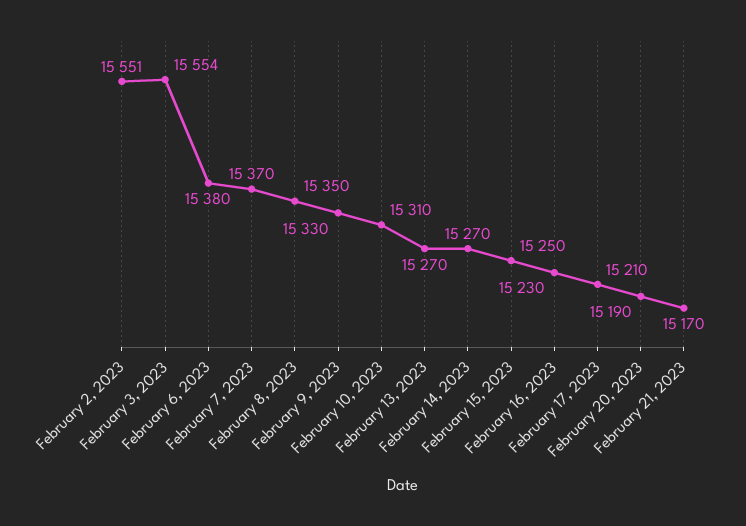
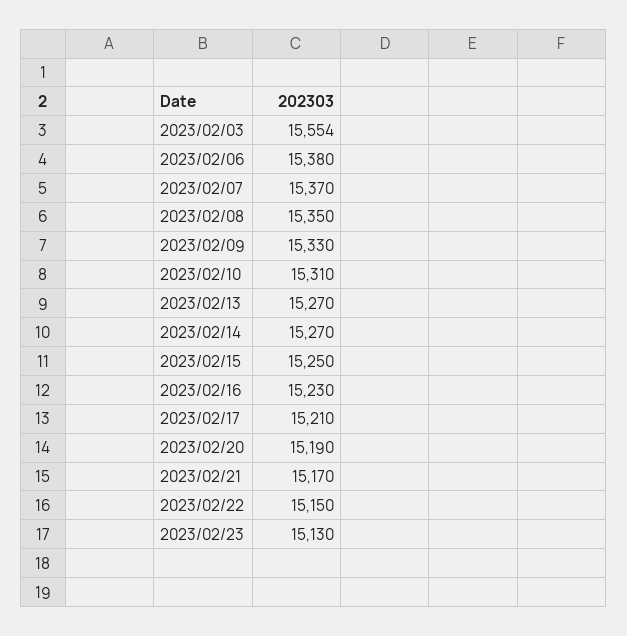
February 2, 2023: 15551 -> none
2023/02/22: none -> 15150
2023/02/23: none -> 15130

